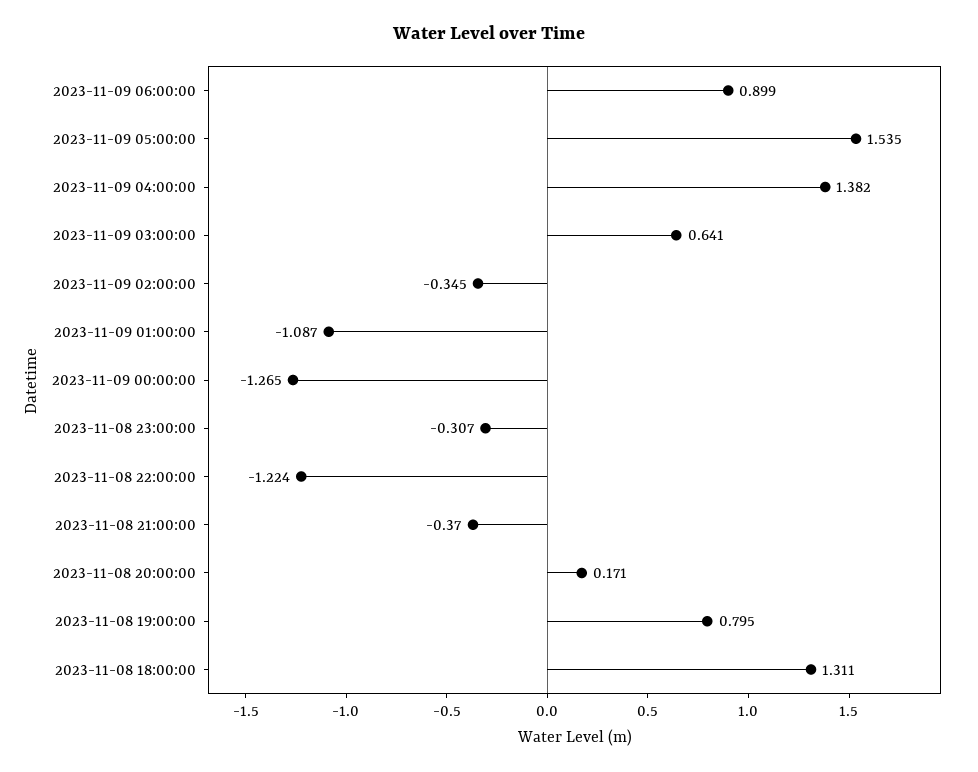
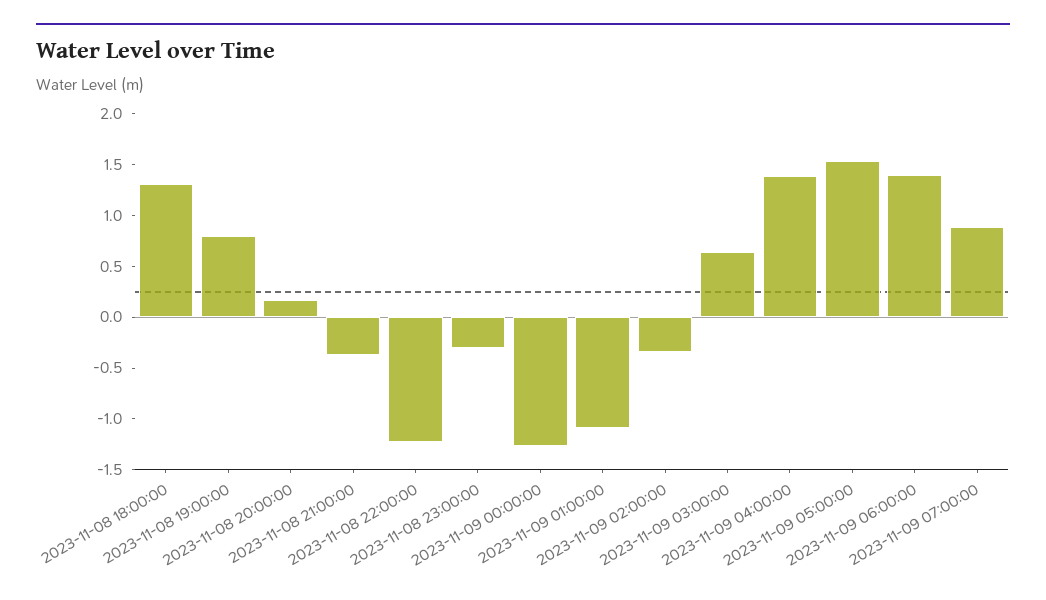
2023-11-09 06:00:00: 0.899 -> 1.4
2023-11-09 07:00:00: none -> 0.9

